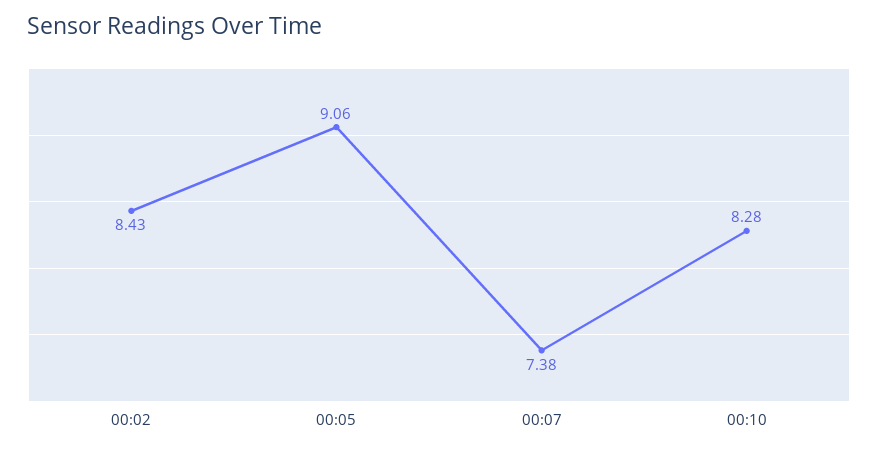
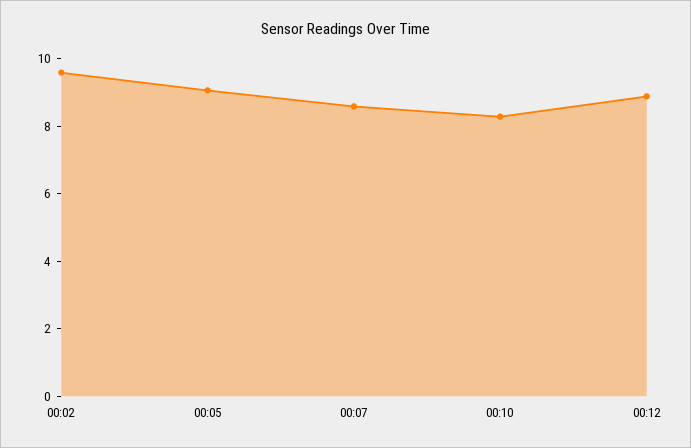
00:02: 8.43 -> 9.5
00:07: 7.38 -> 8.5
00:12: none -> 9

